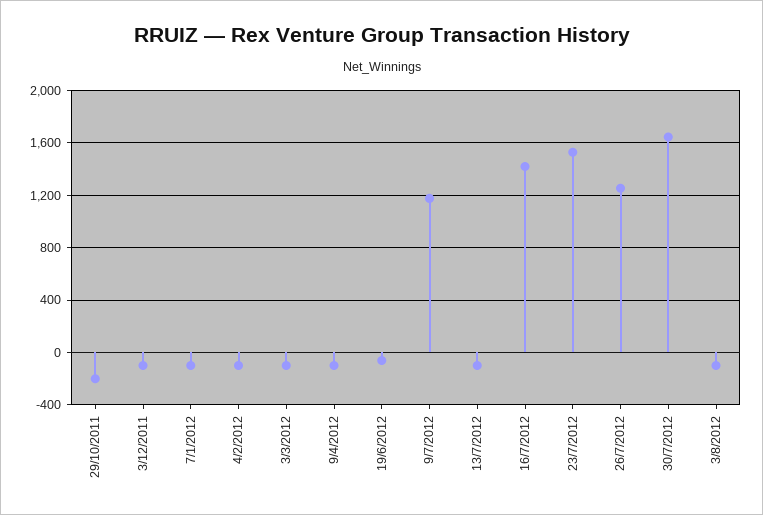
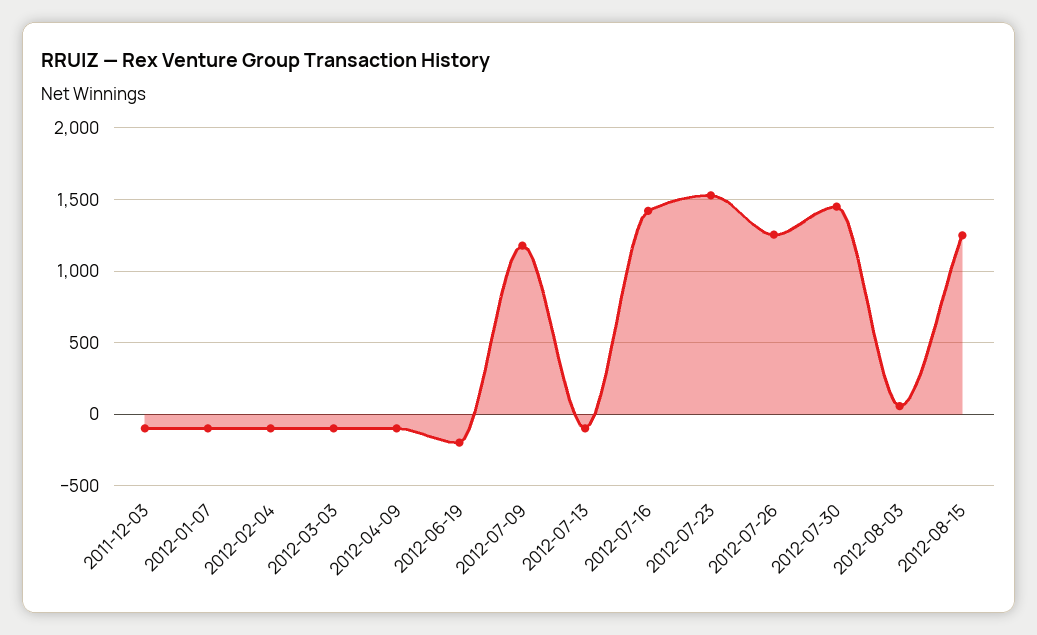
29/10/2011: -200 -> none
19/6/2012: -50 -> -200
30/7/2012: 1650 -> 1450
3/8/2012: -100 -> 50
2012-08-15: none -> 1250

